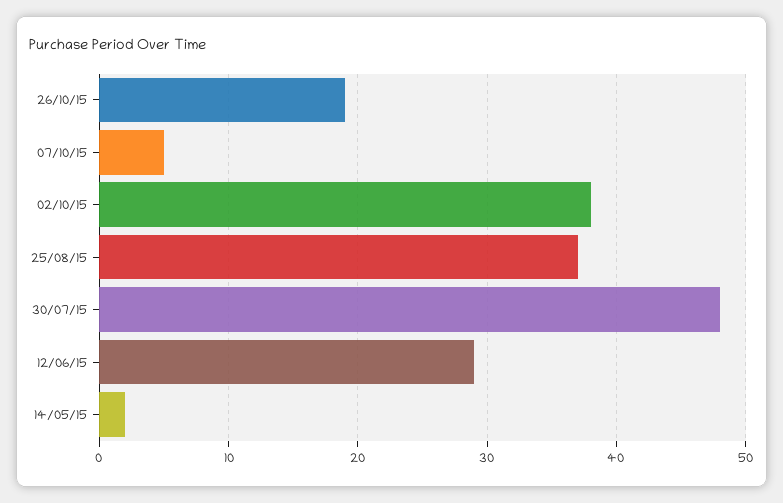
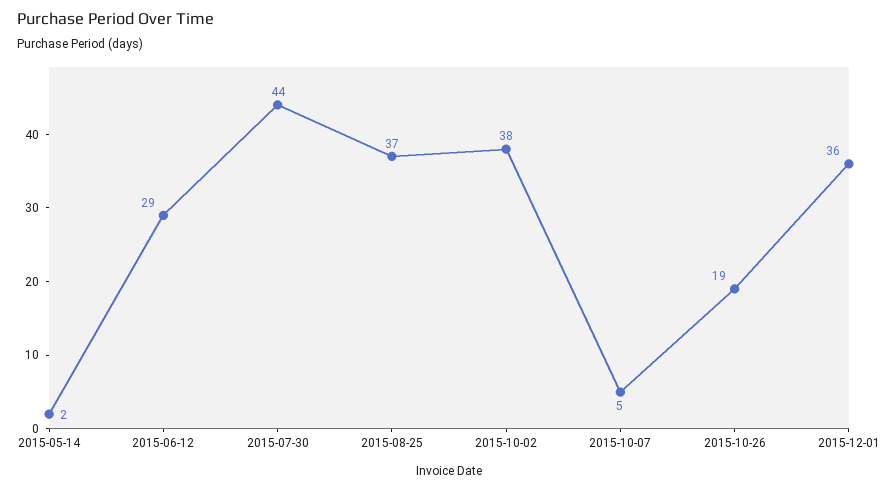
30/07/15: 48 -> 44
2015-12-01: none -> 36

